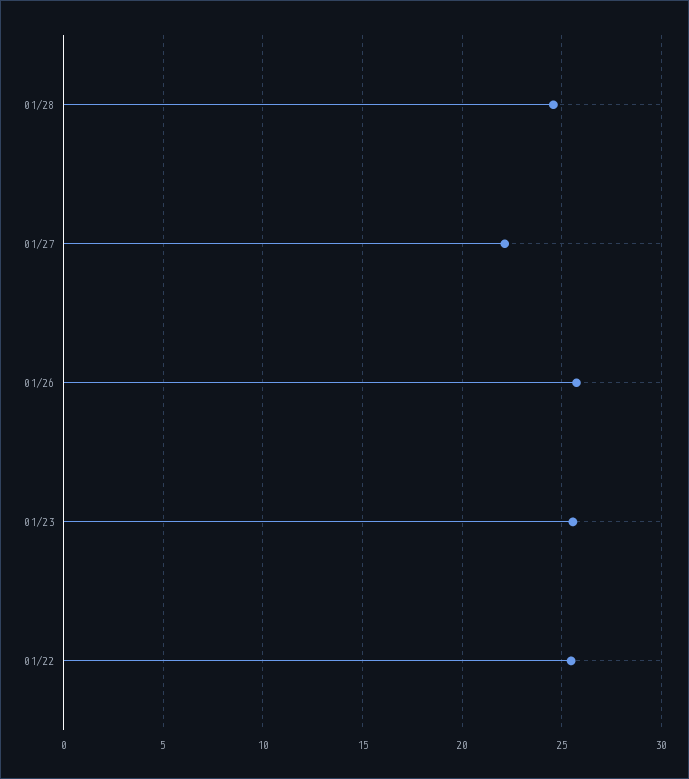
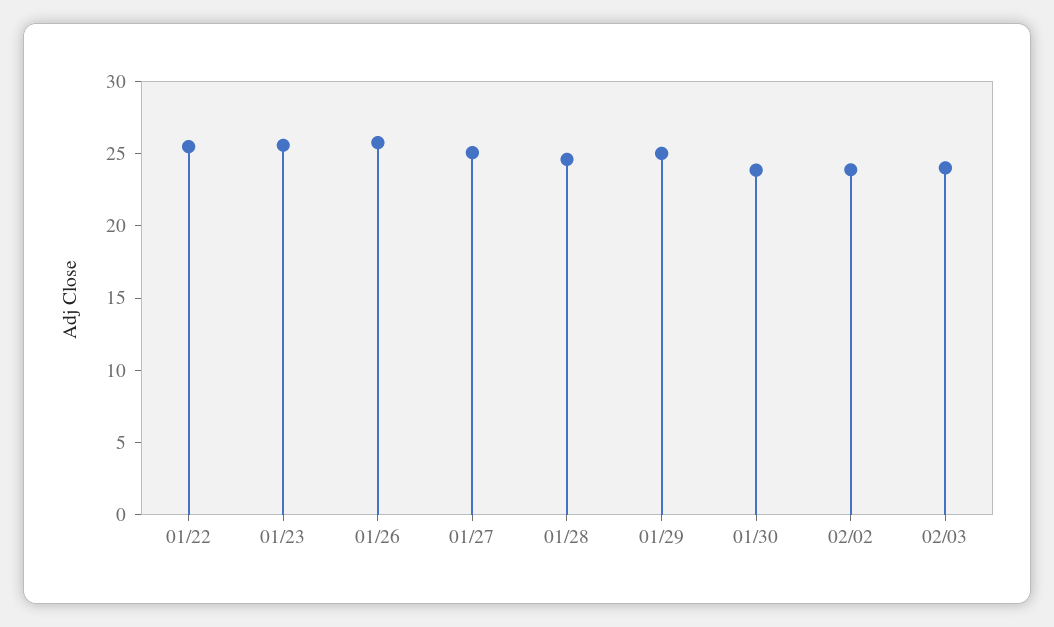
01/27: 22 -> 25
01/29: none -> 25
01/30: none -> 24
02/02: none -> 24
02/03: none -> 24

